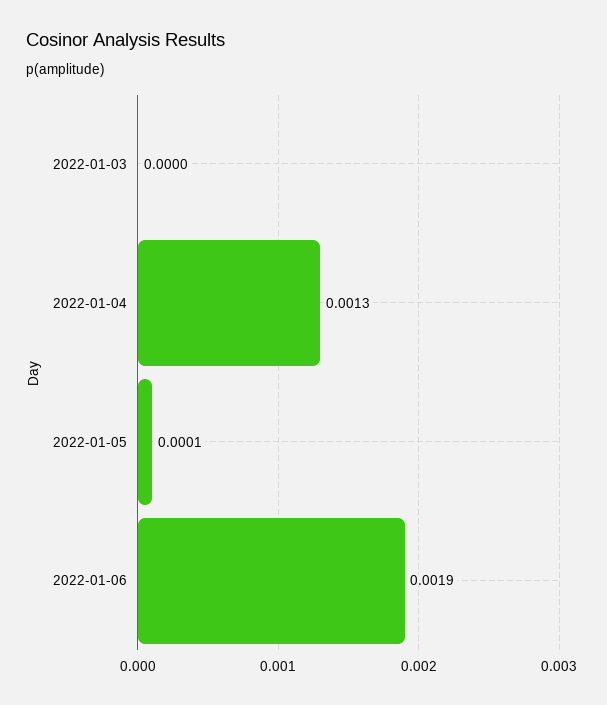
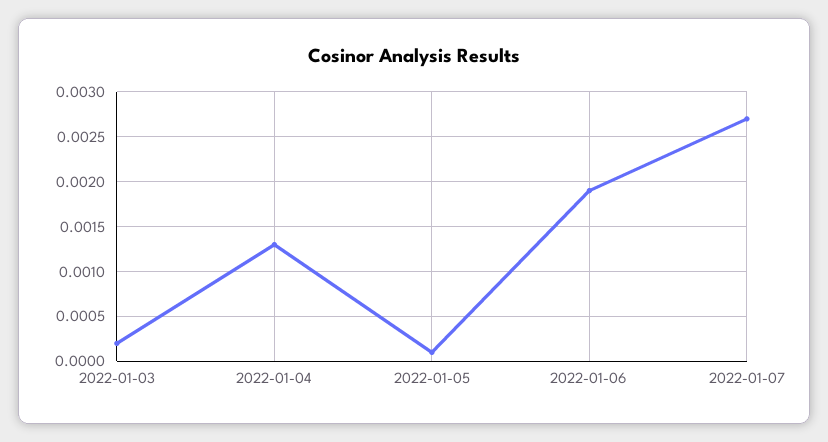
2022-01-03: 0 -> 0.0002
2022-01-07: none -> 0.0027

